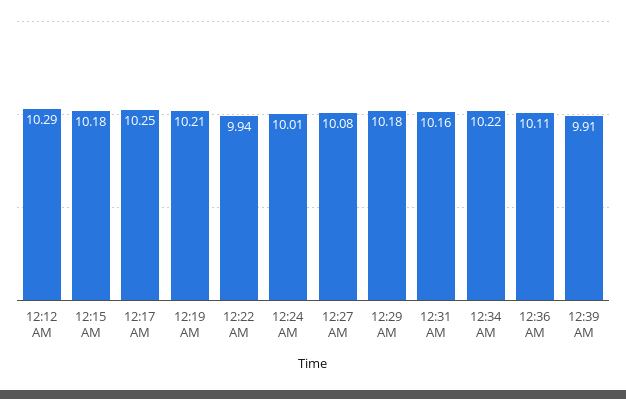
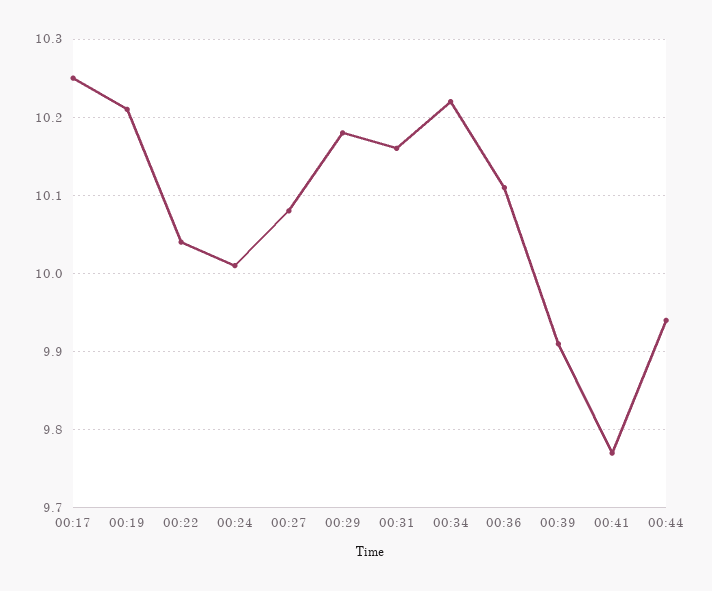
12:12 AM: 10.29 -> none
12:15 AM: 10.18 -> none
12:22 AM: 9.94 -> 10.04
00:41: none -> 9.77
00:44: none -> 9.94

